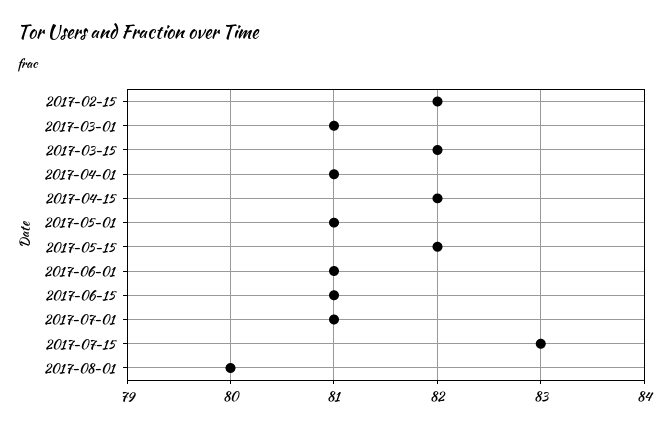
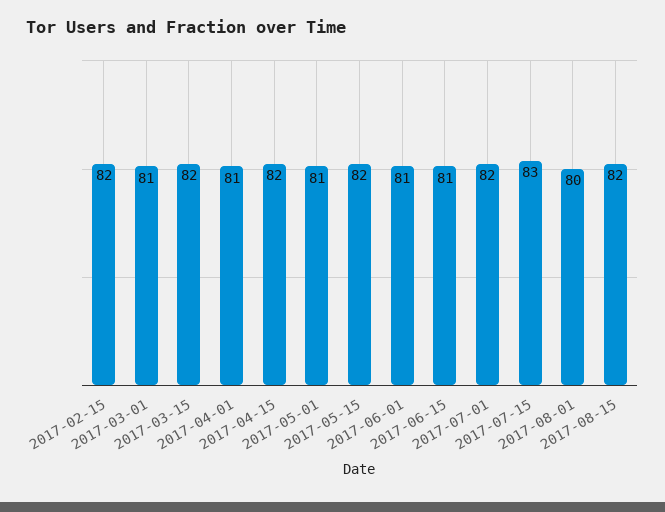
2017-07-01: 81 -> 82
2017-08-15: none -> 82

